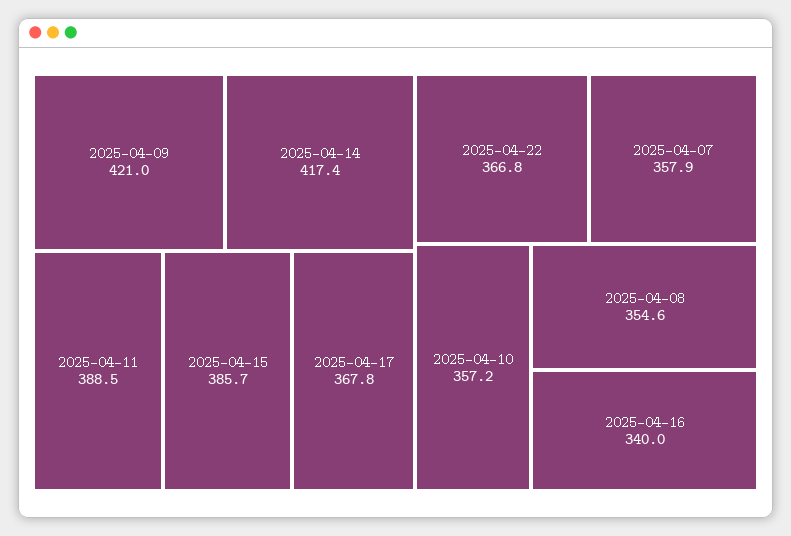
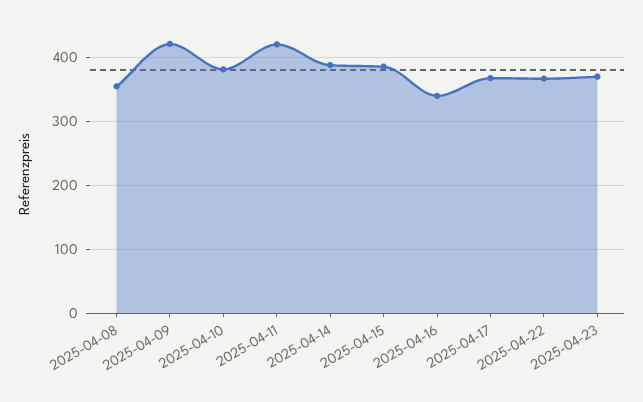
2025-04-14: 417.4 -> 390
2025-04-11: 388.5 -> 420
2025-04-07: 357.9 -> none
2025-04-10: 357.2 -> 380
2025-04-23: none -> 370

